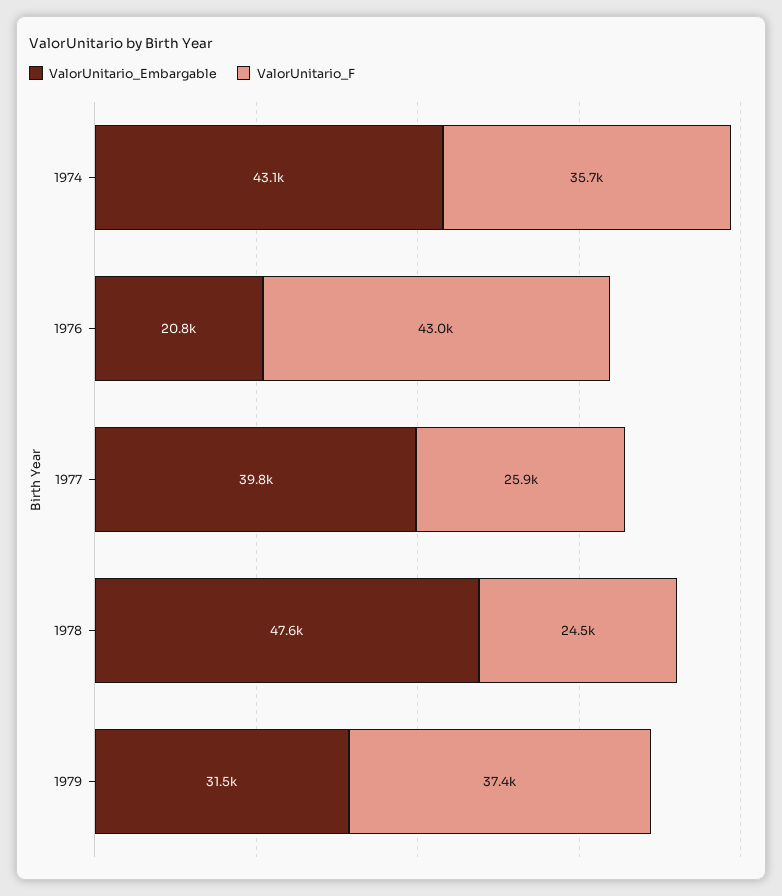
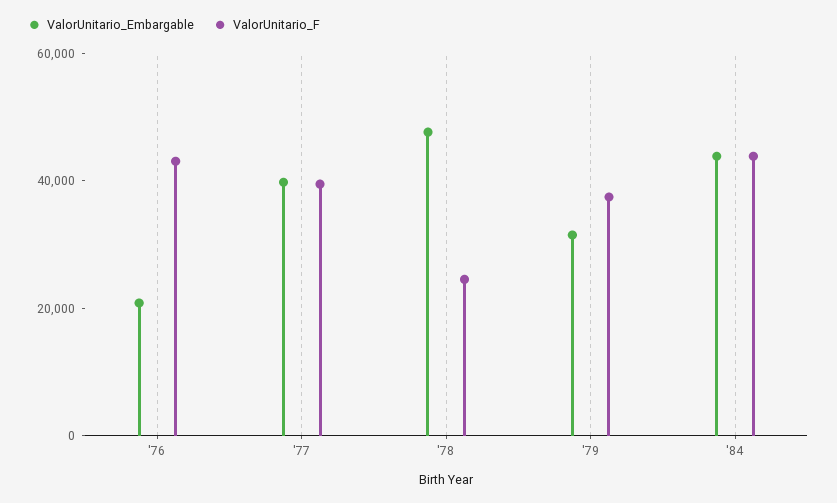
ValorUnitario_Embargable, 1974: 43100 -> none
ValorUnitario_F, 1974: 35700 -> none
ValorUnitario_F, 1977: 25900 -> 40000
ValorUnitario_Embargable, '84: none -> 45000
ValorUnitario_F, '84: none -> 45000

